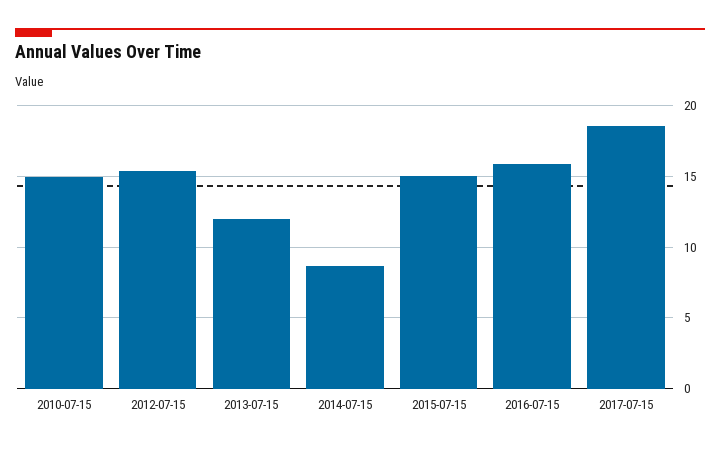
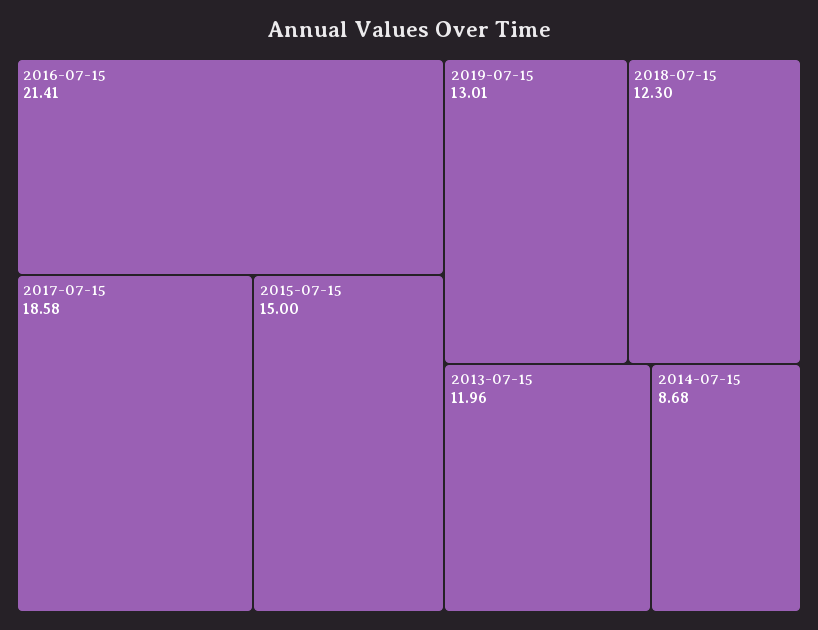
2010-07-15: 15 -> none
2012-07-15: 15.5 -> none
2016-07-15: 16 -> 21.41
2019-07-15: none -> 13.01
2018-07-15: none -> 12.3

